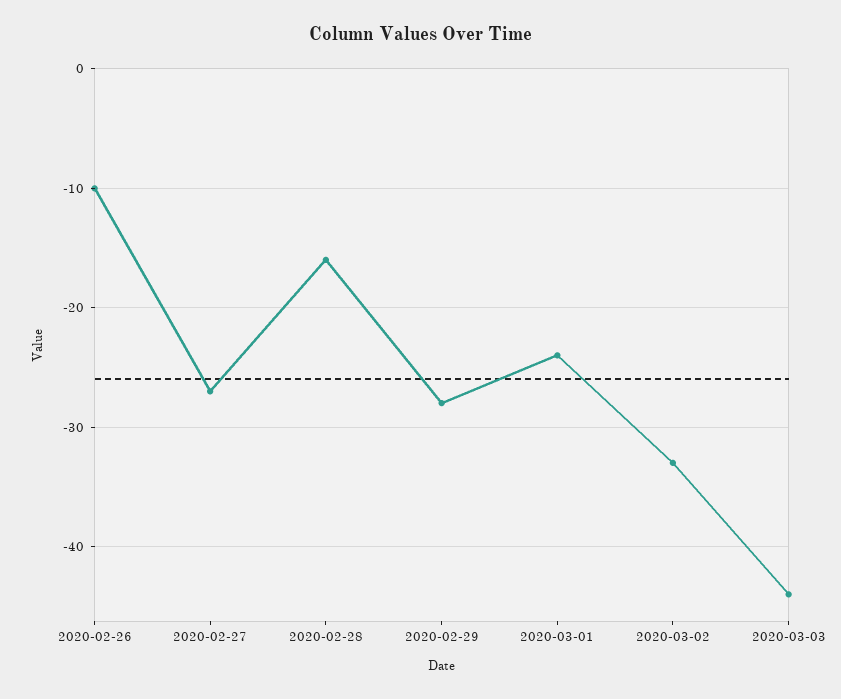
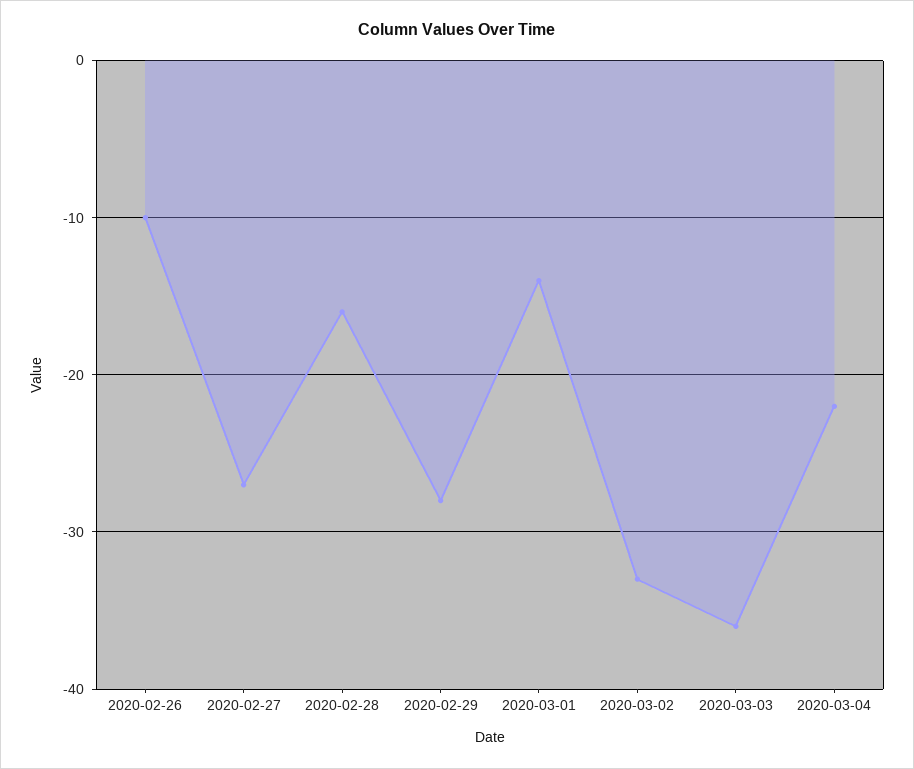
2020-03-01: -24 -> -14
2020-03-03: -44 -> -36
2020-03-04: none -> -22

